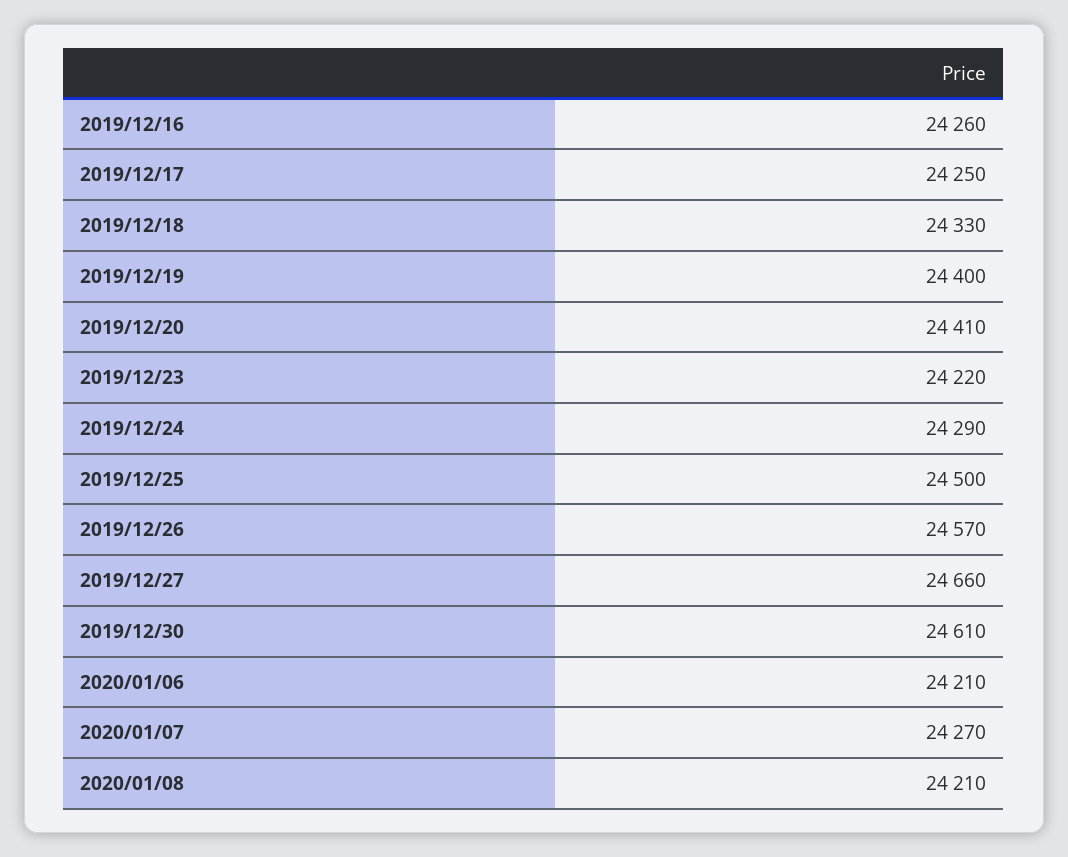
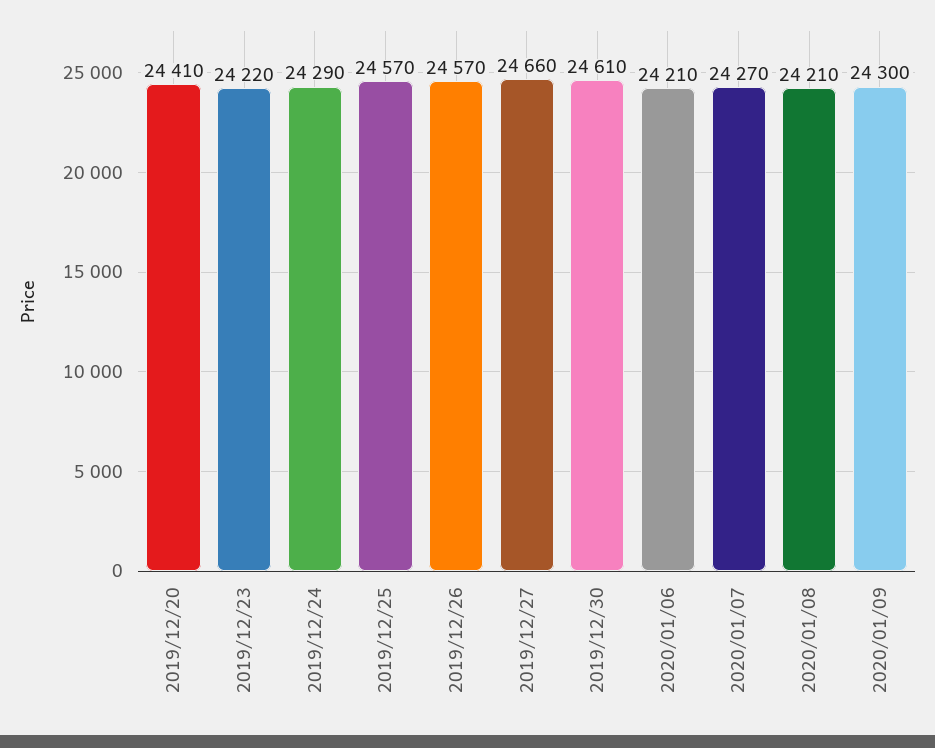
2019/12/16: 24260 -> none
2019/12/17: 24250 -> none
2019/12/18: 24330 -> none
2019/12/19: 24400 -> none
2019/12/25: 24500 -> 24570
2020/01/09: none -> 24300

